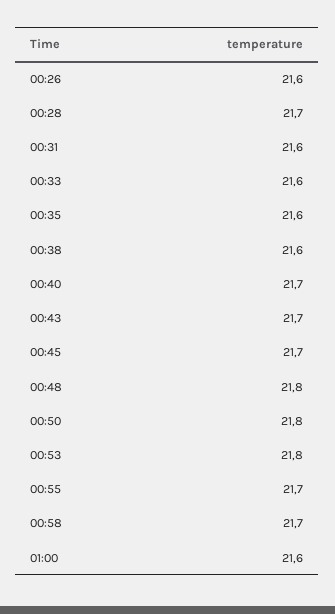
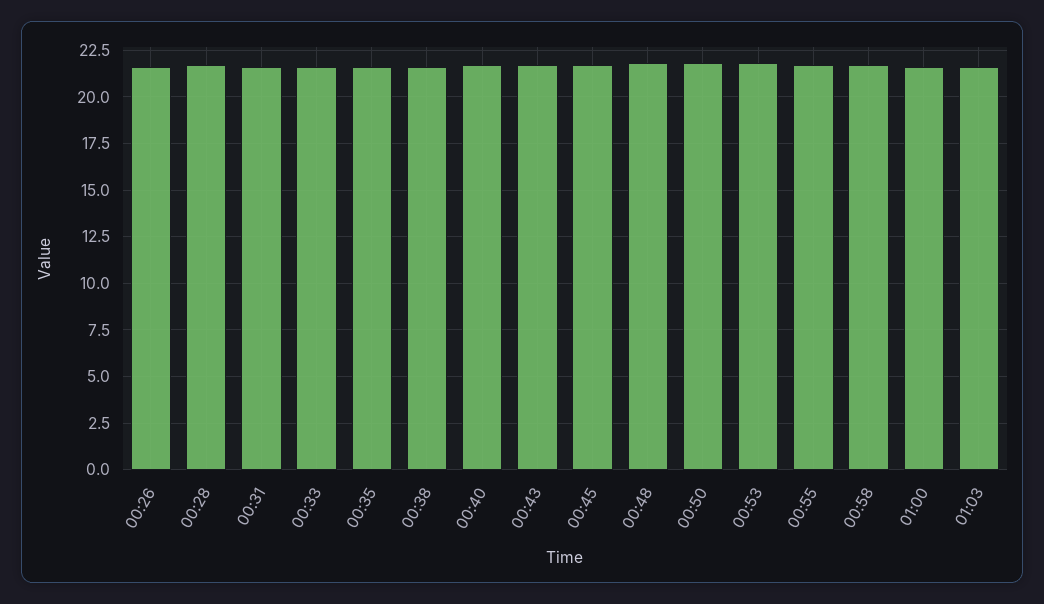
01:03: none -> 21.5

